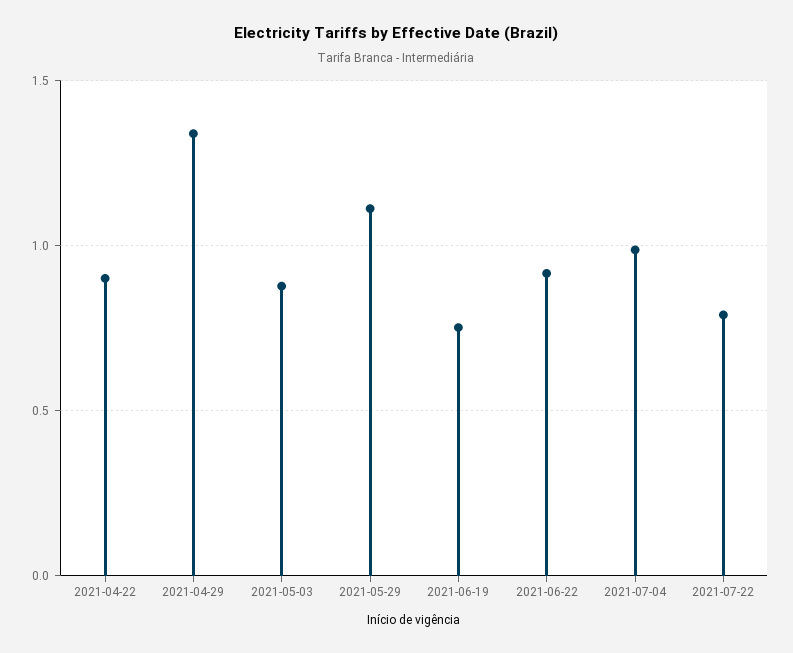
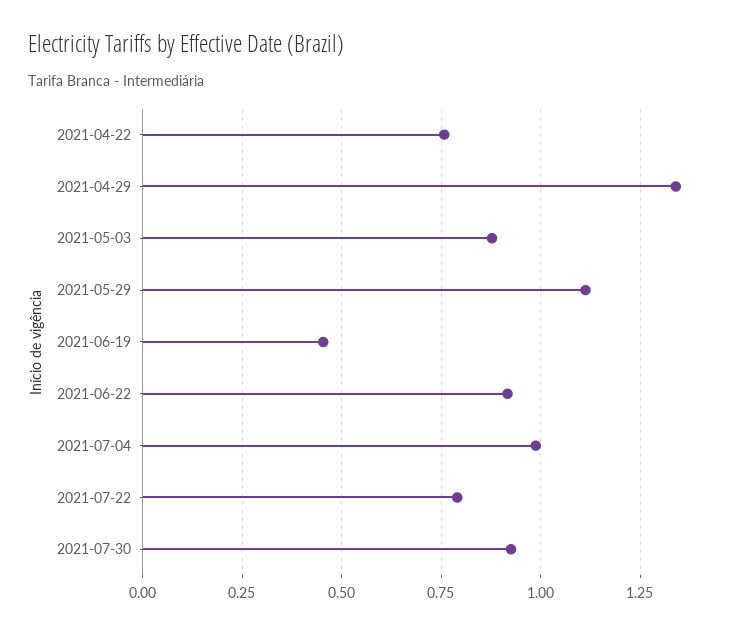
2021-04-22: 0.9 -> 0.75
2021-06-19: 0.75 -> 0.45
2021-07-30: none -> 0.925

